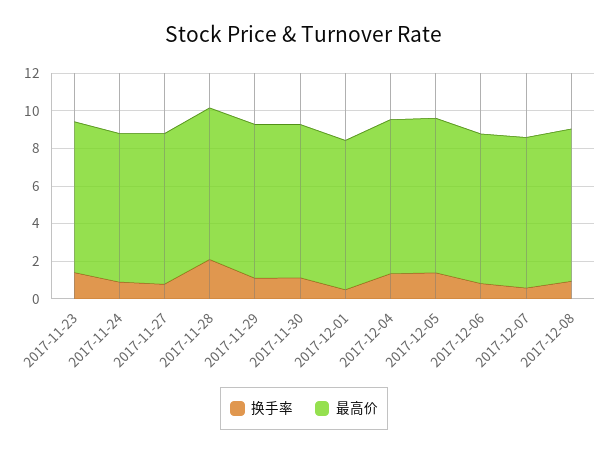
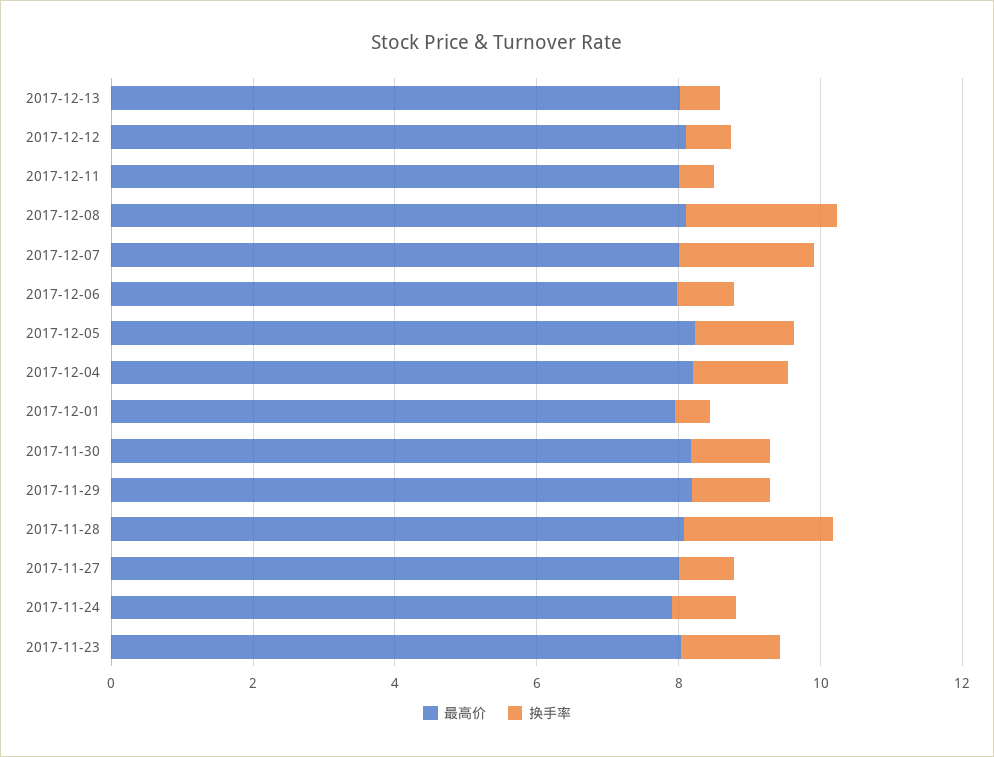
换手率, 2017-12-07: 0.5 -> 2
换手率, 2017-12-08: 1 -> 2
最高价, 2017-12-13: none -> 8
换手率, 2017-12-13: none -> 0.5
最高价, 2017-12-12: none -> 8
换手率, 2017-12-12: none -> 0.5
最高价, 2017-12-11: none -> 8
换手率, 2017-12-11: none -> 0.5

